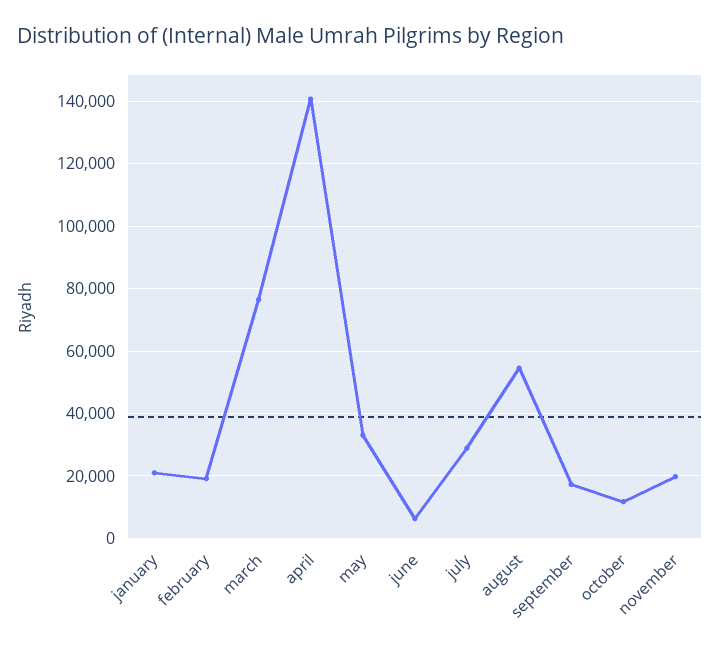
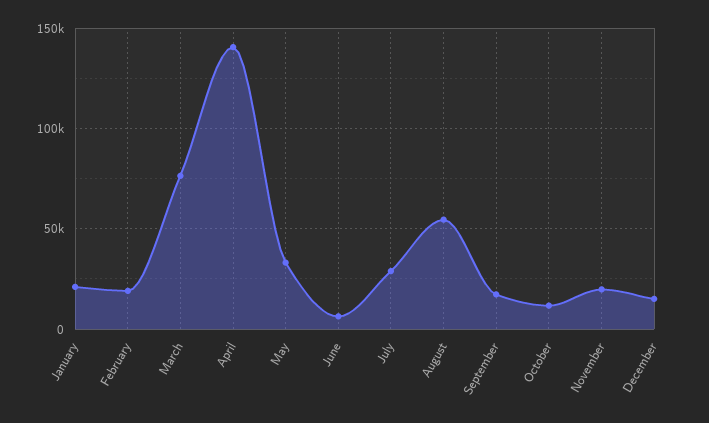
December: none -> 15000

